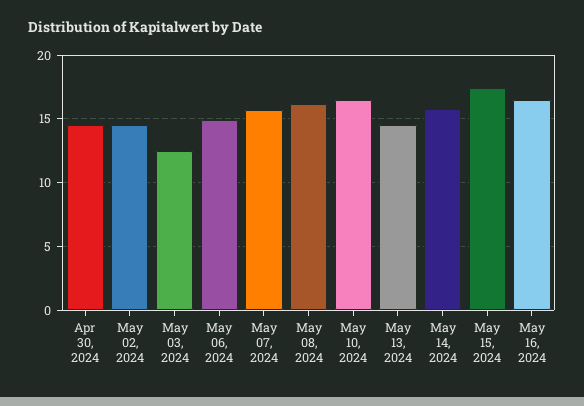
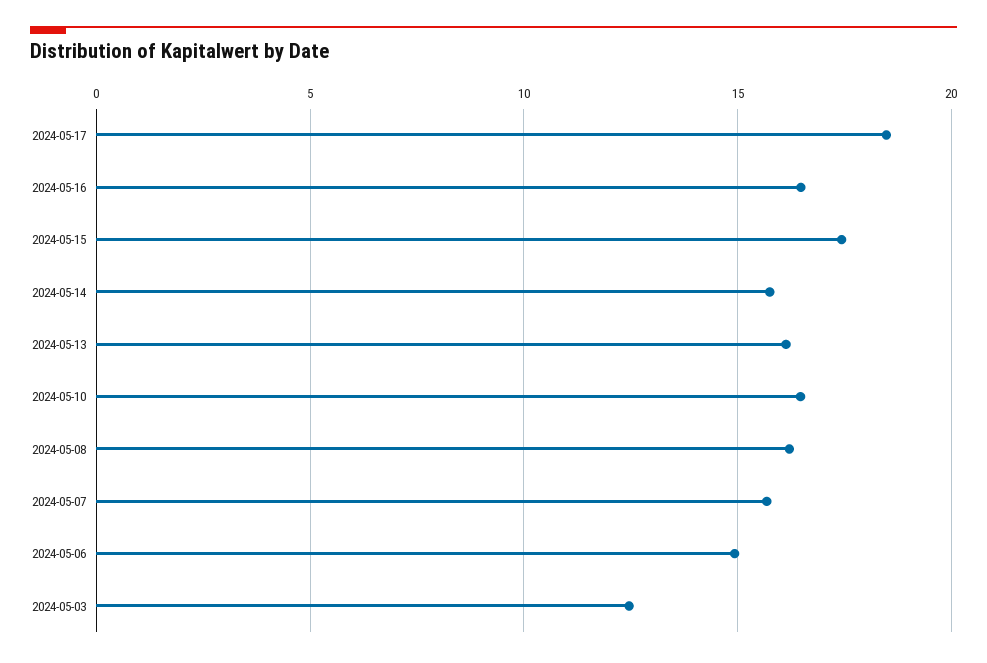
Apr 30, 2024: 14.5 -> none
May 02, 2024: 14.5 -> none
May 13, 2024: 14.5 -> 16
2024-05-17: none -> 18.5

